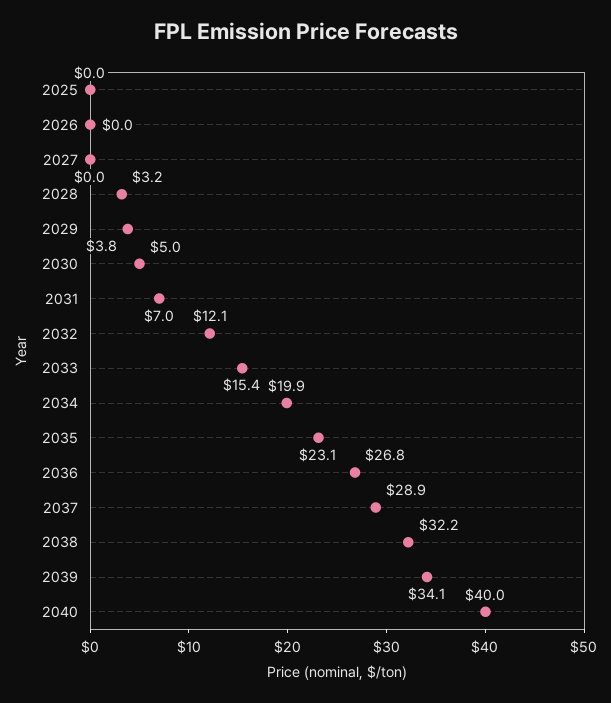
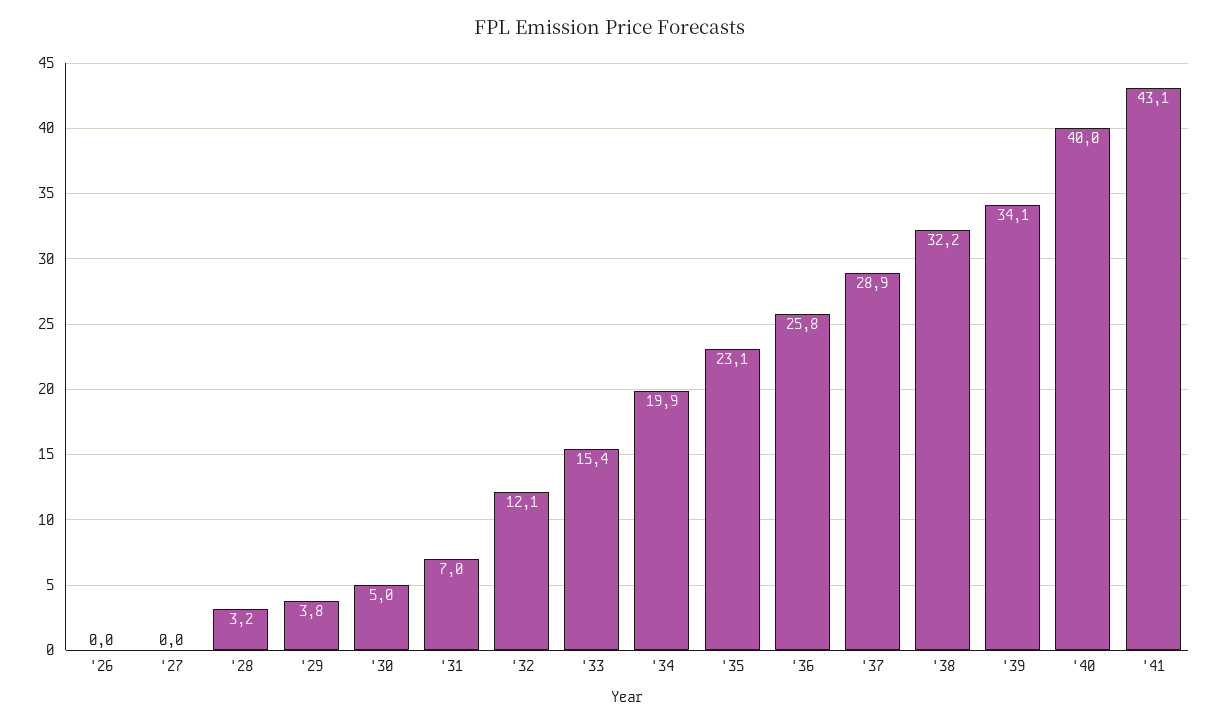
2025: 0 -> none
2036: 26.8 -> 25.8
'41: none -> 43.1

